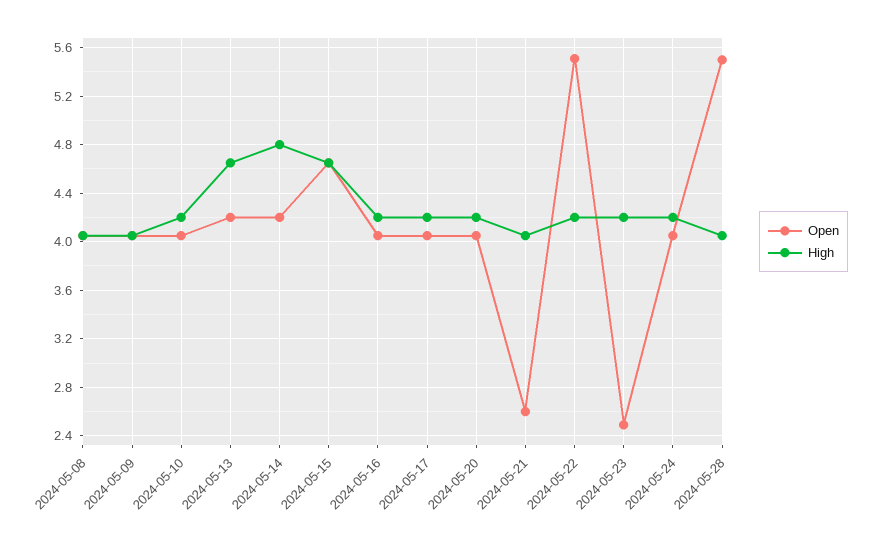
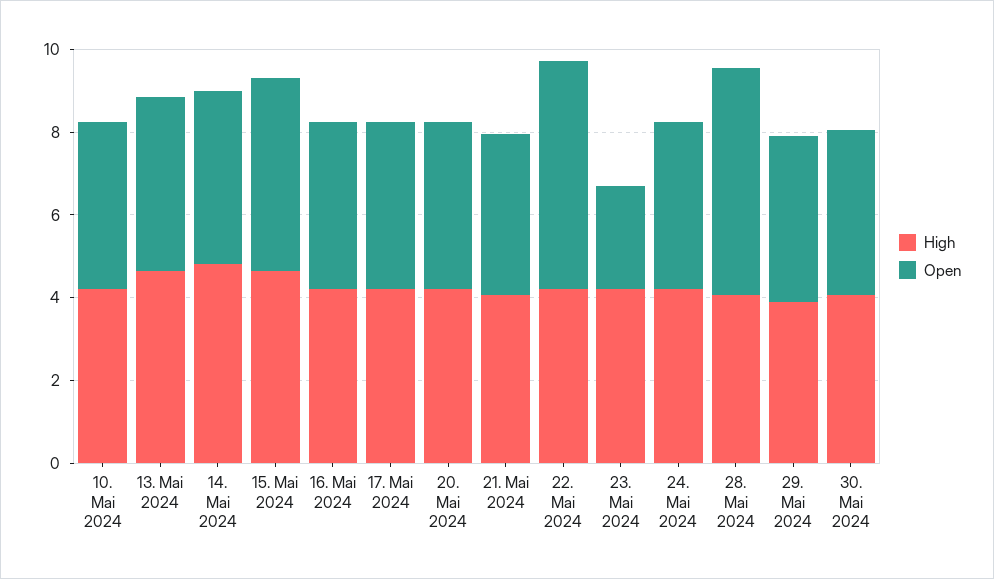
Open, 2024-05-08: 4.05 -> none
High, 2024-05-08: 4.05 -> none
Open, 2024-05-09: 4.05 -> none
High, 2024-05-09: 4.05 -> none
Open, 2024-05-21: 2.6 -> 4
High, 29. Mai 2024: none -> 4
Open, 29. Mai 2024: none -> 4
High, 30. Mai 2024: none -> 4
Open, 30. Mai 2024: none -> 4

